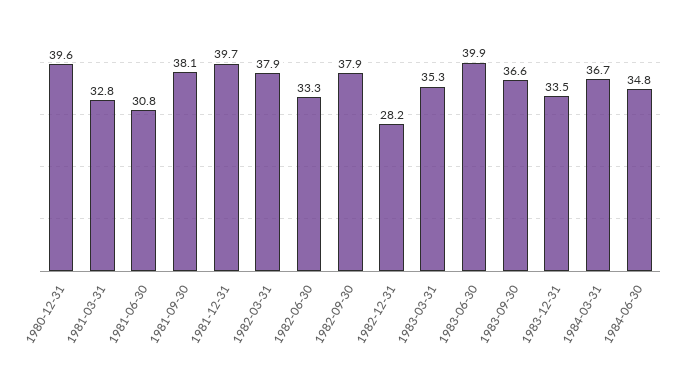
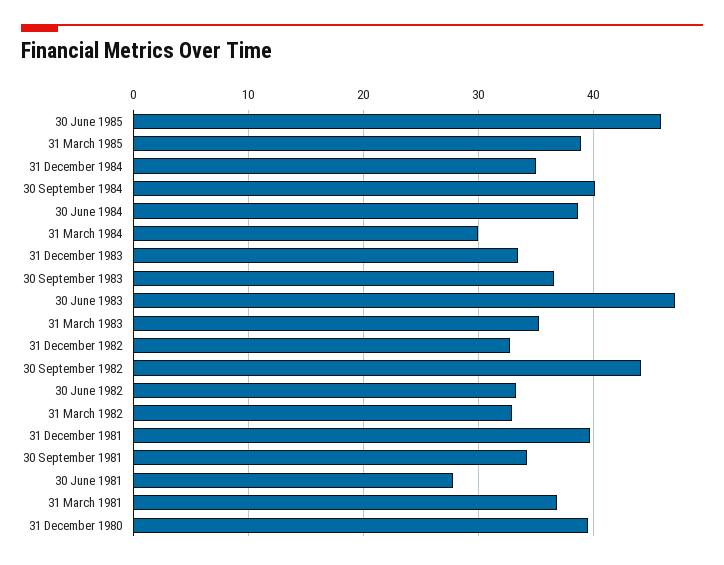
1981-03-31: 32.8 -> 37
1981-06-30: 30.8 -> 28
1981-09-30: 38.1 -> 34
1982-03-31: 37.9 -> 33
1982-09-30: 37.9 -> 44
1982-12-31: 28.2 -> 33
1983-06-30: 39.9 -> 47
1984-03-31: 36.7 -> 30
1984-06-30: 34.8 -> 39
30 June 1985: none -> 46
31 March 1985: none -> 39
31 December 1984: none -> 35
30 September 1984: none -> 40

